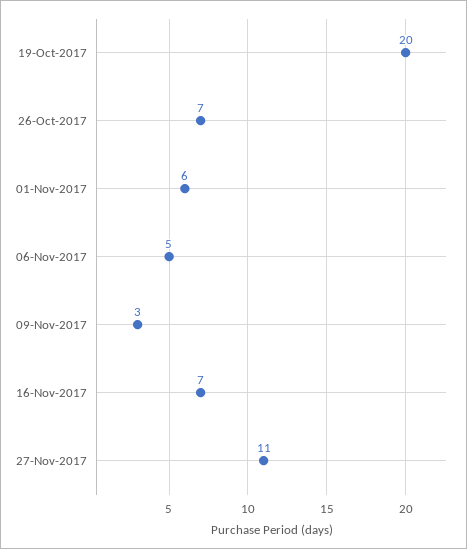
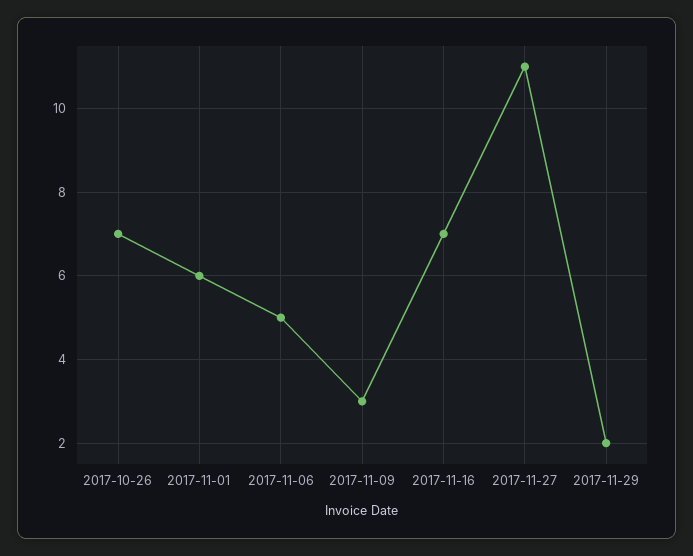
19-Oct-2017: 20 -> none
2017-11-29: none -> 2

